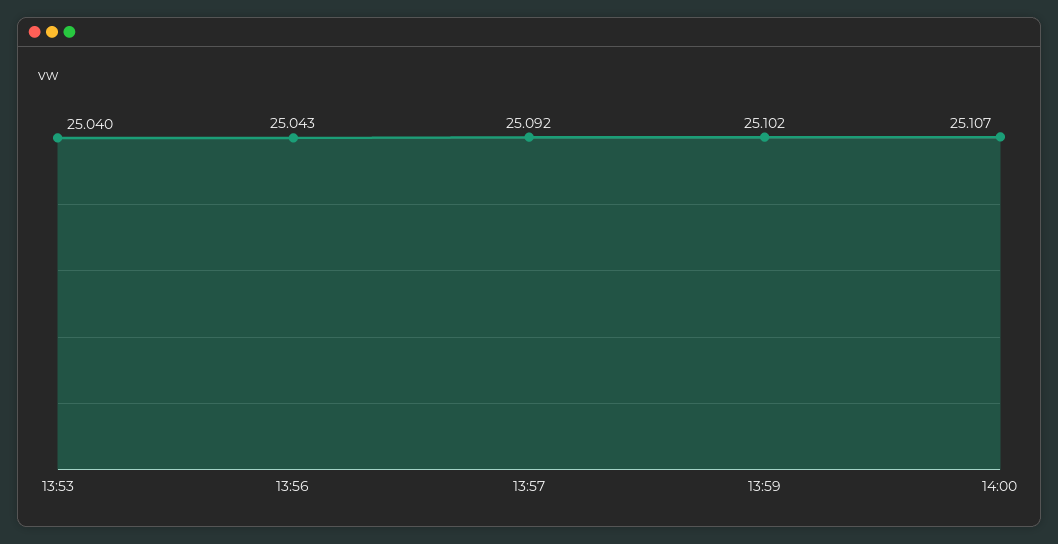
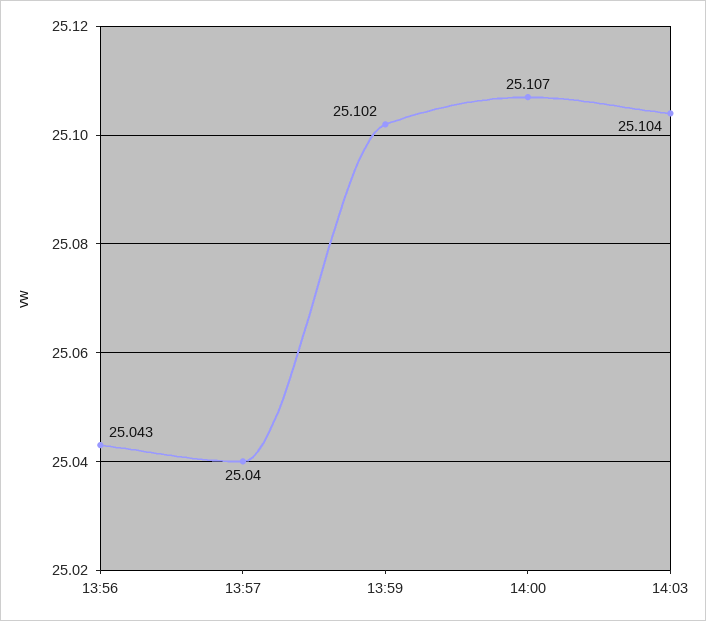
13:53: 25.04 -> none
13:57: 25.092 -> 25.04
14:03: none -> 25.104

